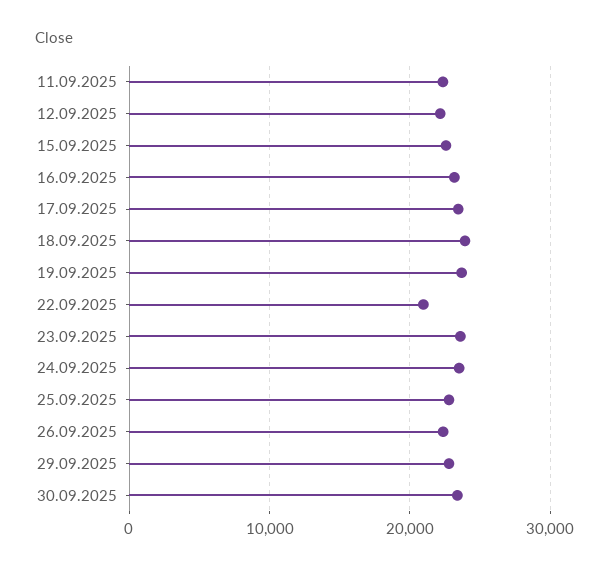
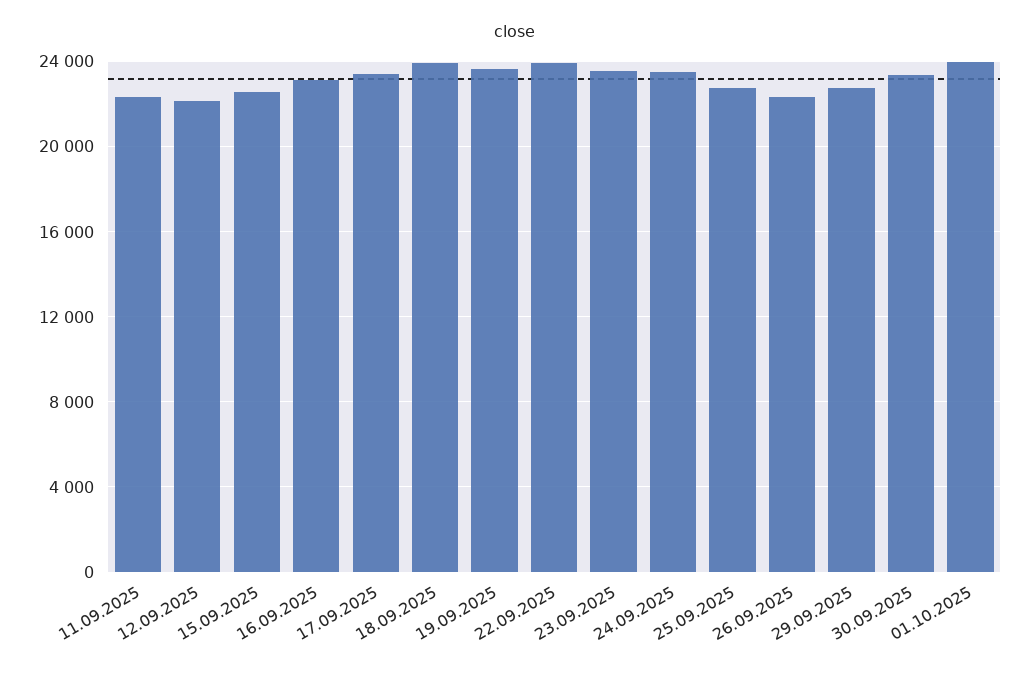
22.09.2025: 21000 -> 24000
01.10.2025: none -> 24000

